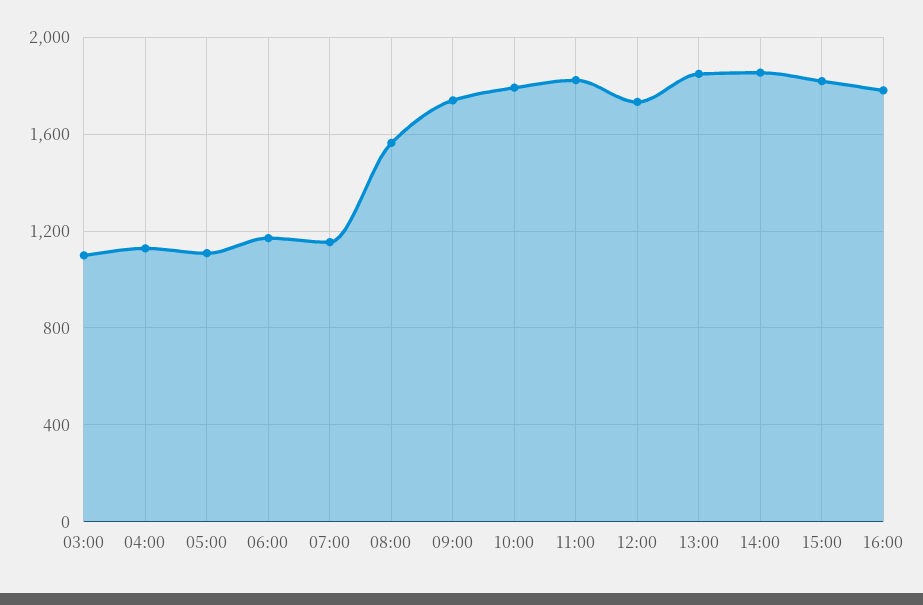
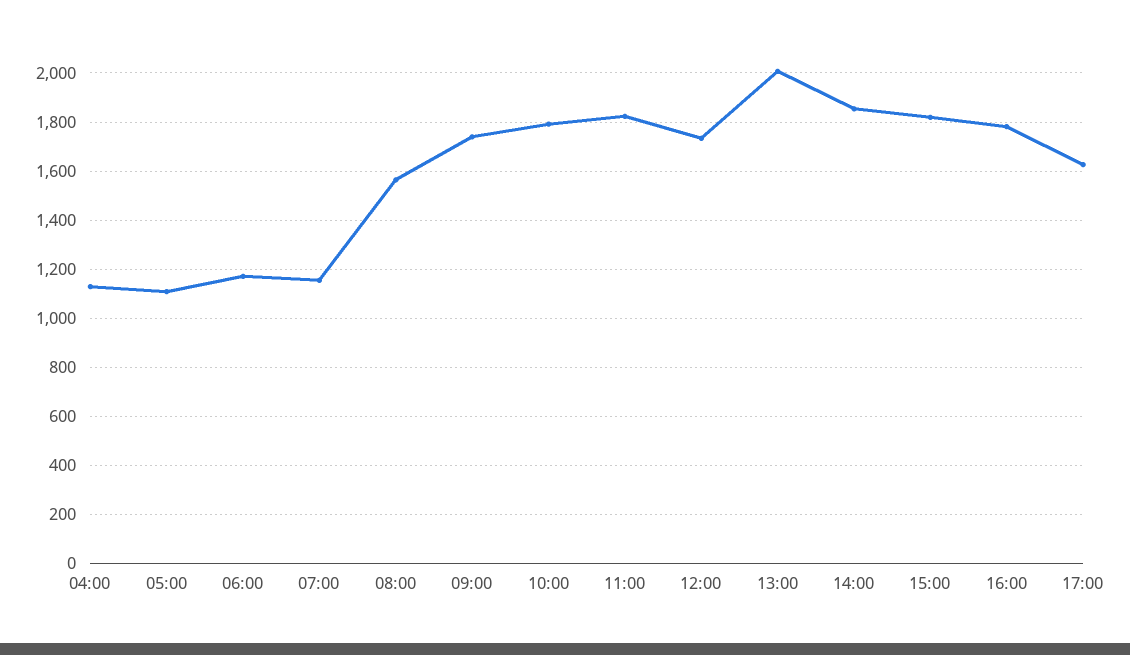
03:00: 1100 -> none
13:00: 1850 -> 2000
17:00: none -> 1625

